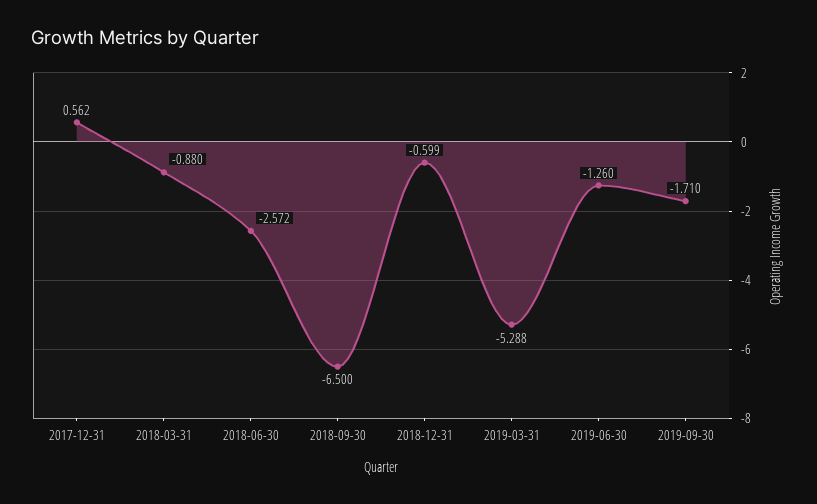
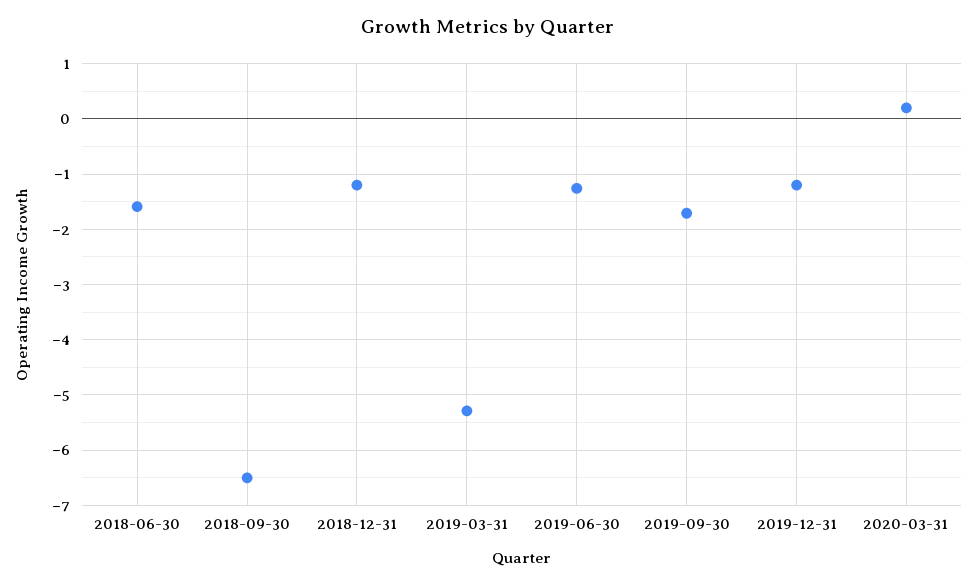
2017-12-31: 0.562 -> none
2018-03-31: -0.88 -> none
2018-06-30: -2.572 -> -1.6
2018-12-31: -0.599 -> -1.2
2019-12-31: none -> -1.2
2020-03-31: none -> 0.2

